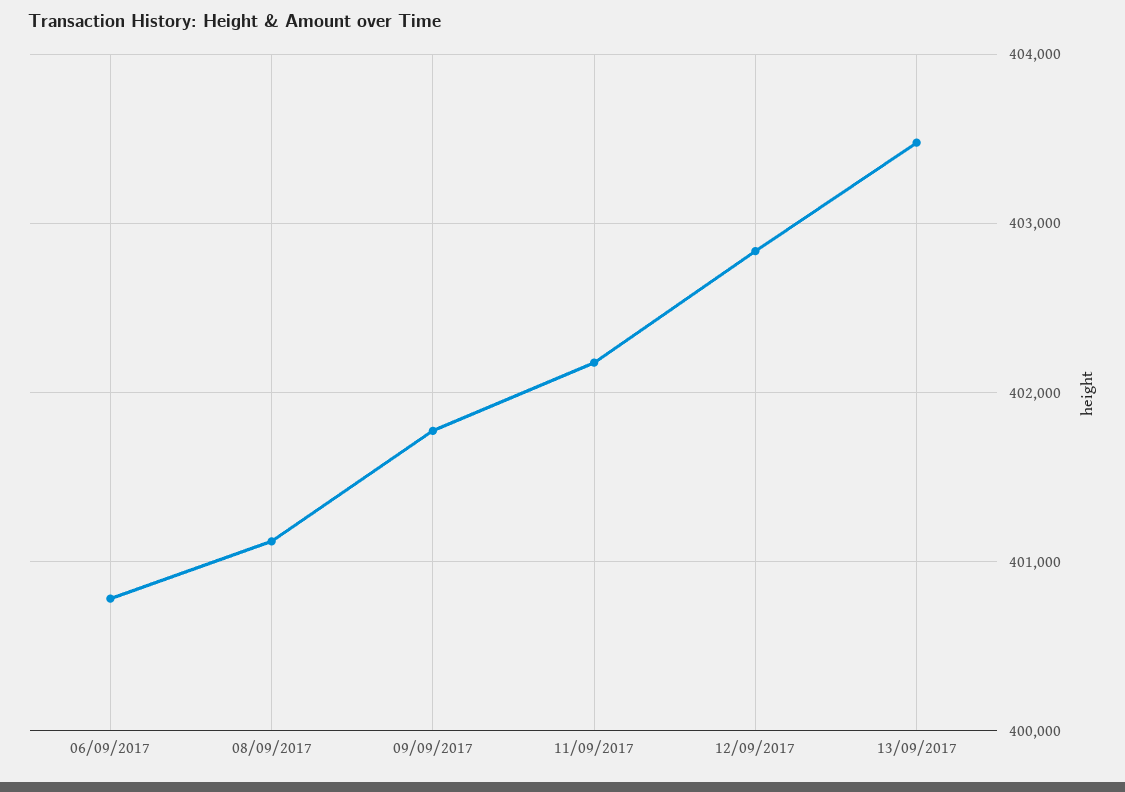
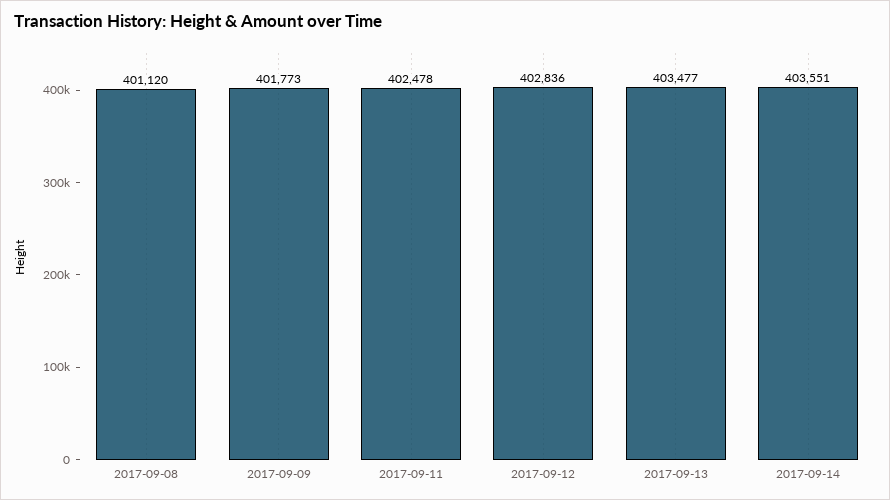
06/09/2017: 400800 -> none
11/09/2017: 402200 -> 402478
2017-09-14: none -> 403551

